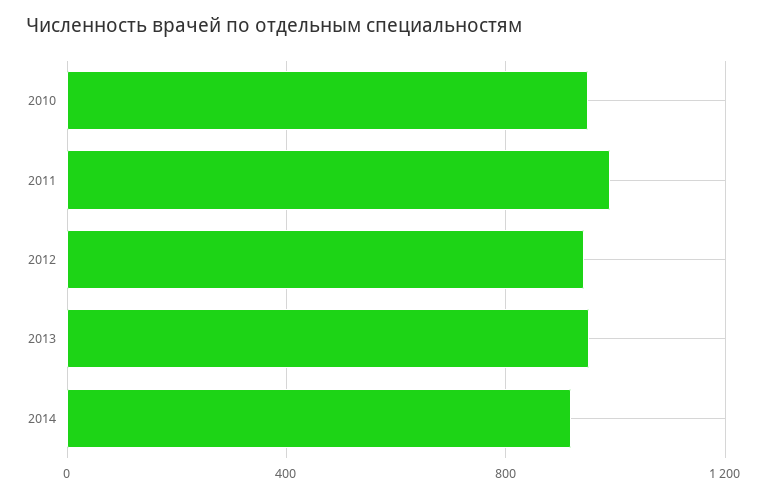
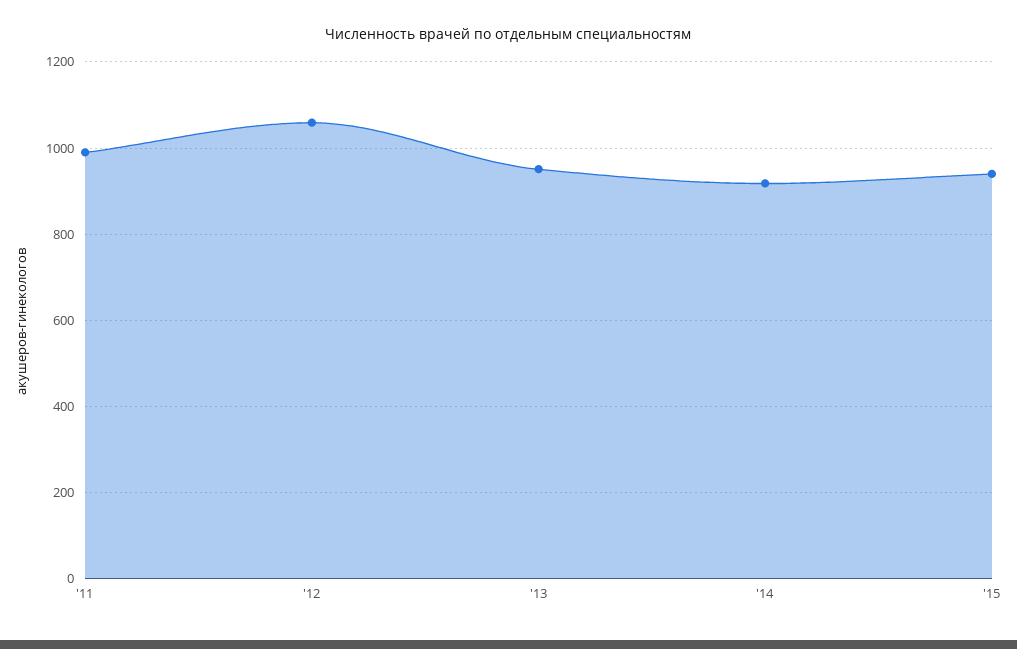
2010: 950 -> none
2012: 950 -> 1060
'15: none -> 940

